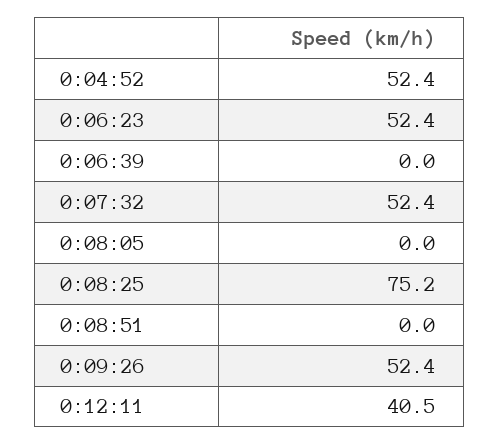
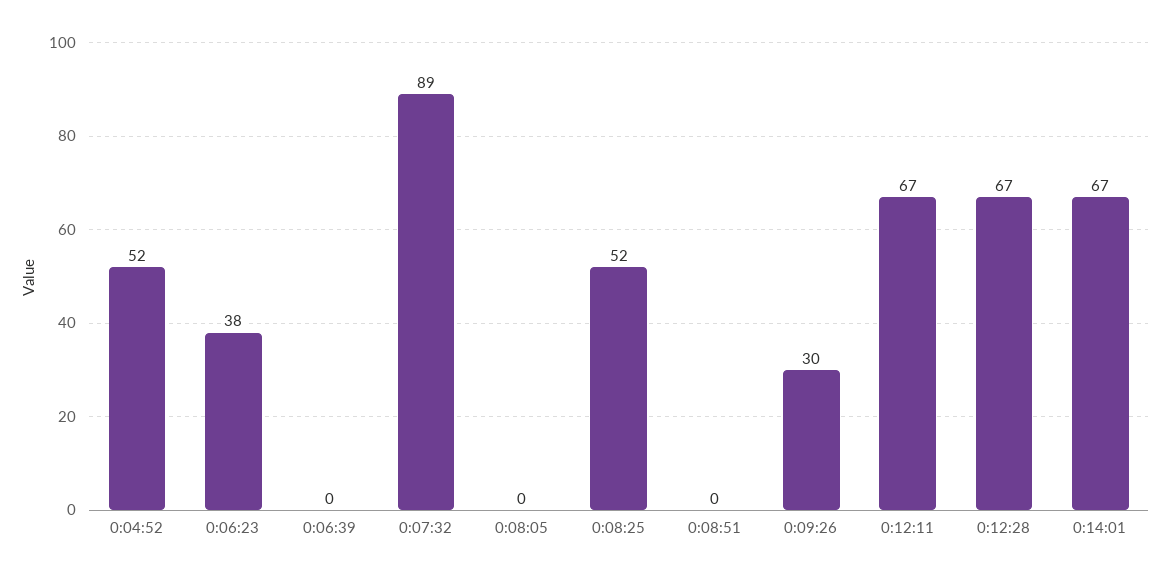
0:06:23: 52.4 -> 38
0:07:32: 52.4 -> 89
0:08:25: 75.2 -> 52
0:09:26: 52.4 -> 30
0:12:11: 40.5 -> 67
0:12:28: none -> 67
0:14:01: none -> 67

